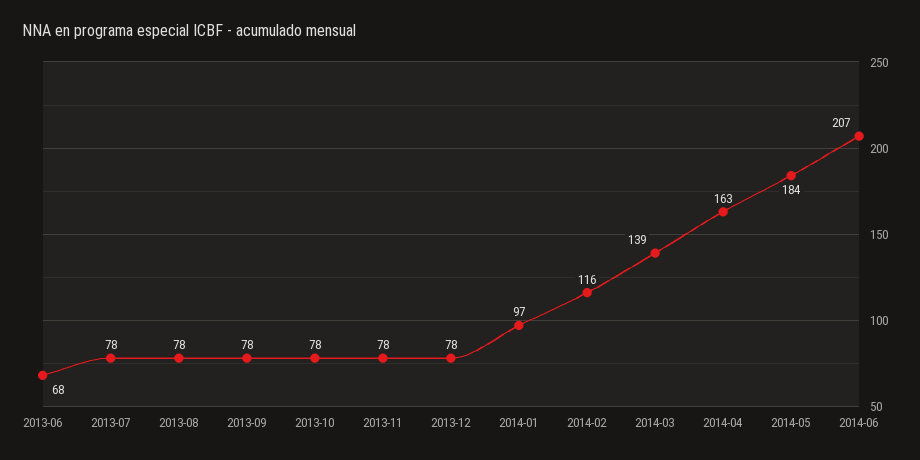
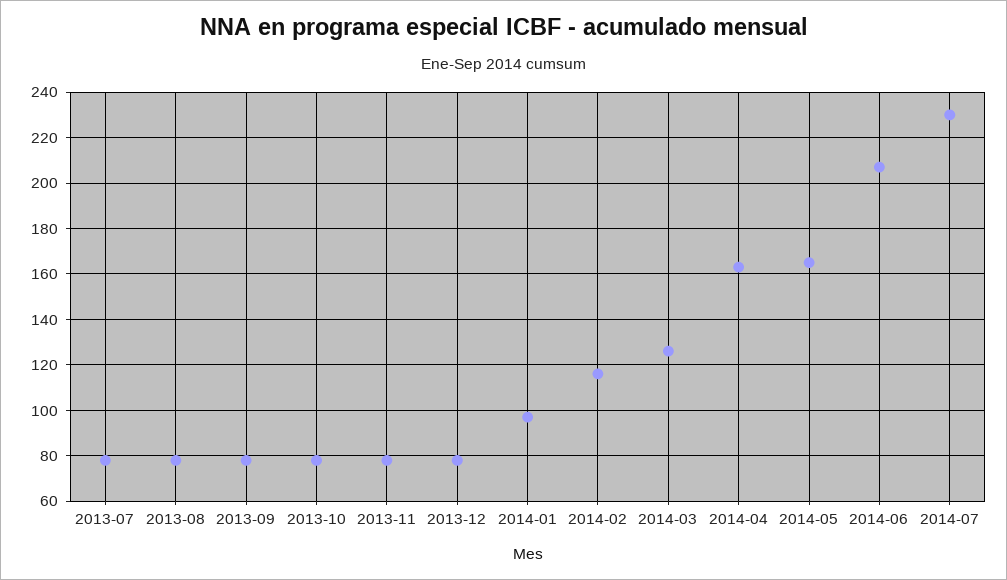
2013-06: 68 -> none
2014-03: 139 -> 125
2014-05: 184 -> 165
2014-07: none -> 230

